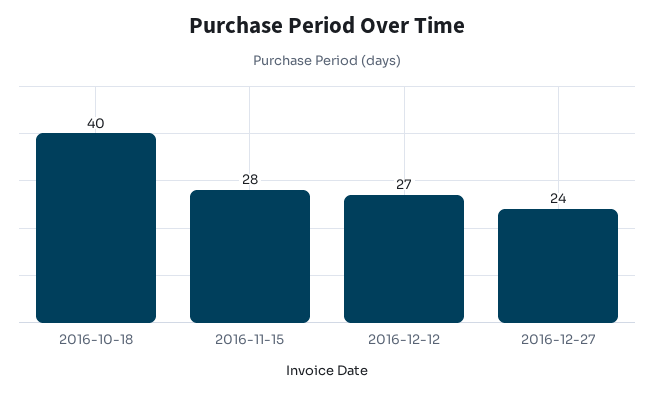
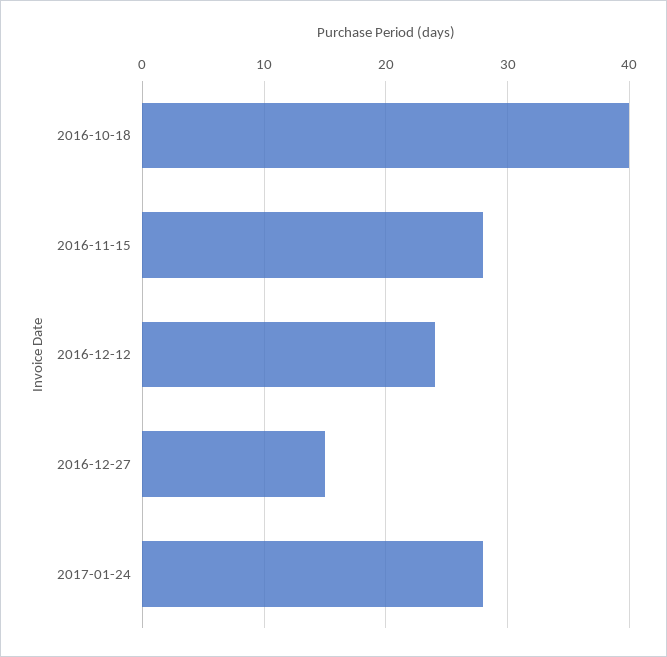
2016-12-12: 27 -> 24
2016-12-27: 24 -> 15
2017-01-24: none -> 28

